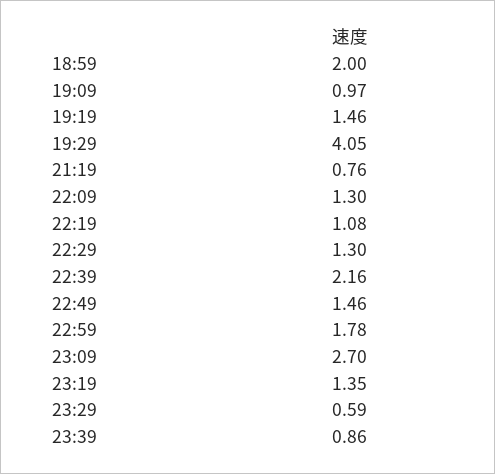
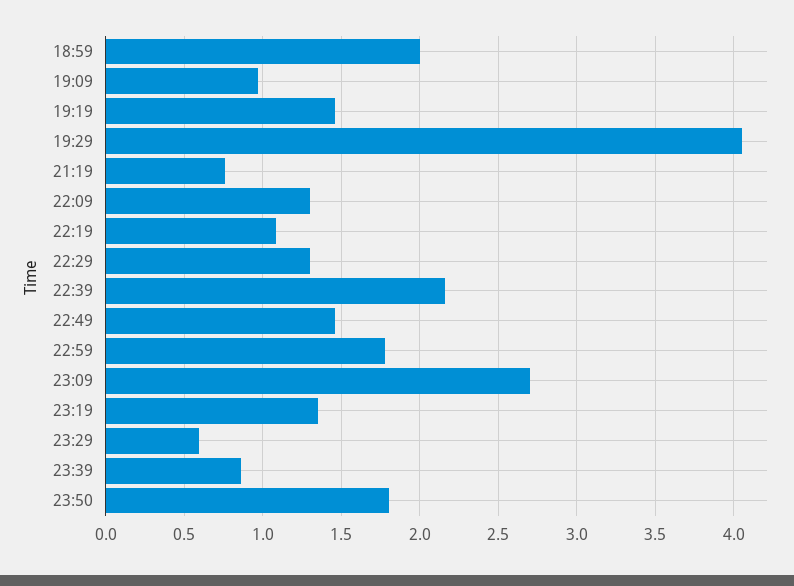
23:50: none -> 1.8

